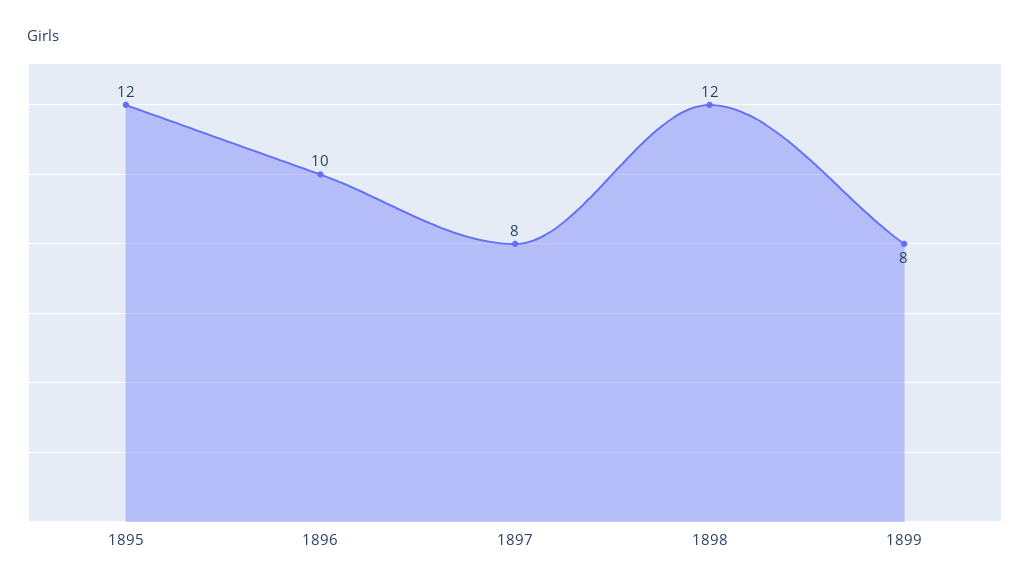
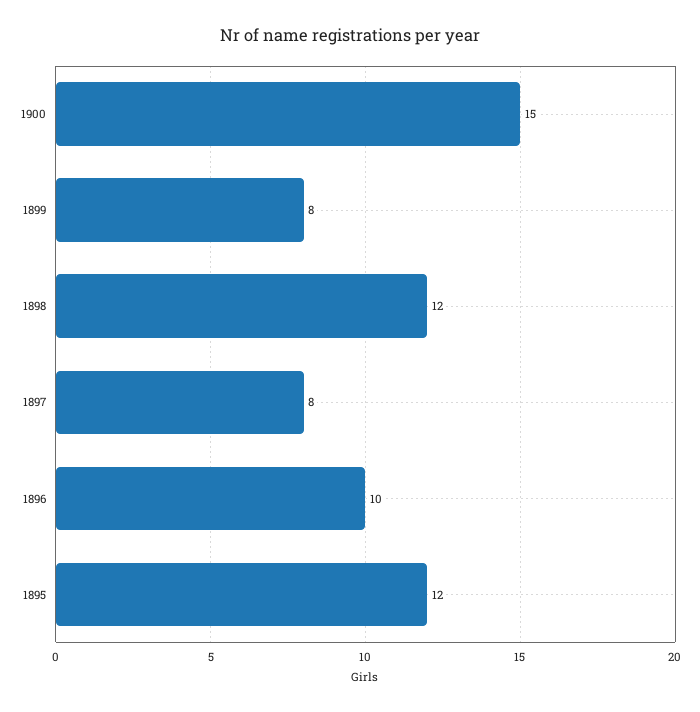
1900: none -> 15

